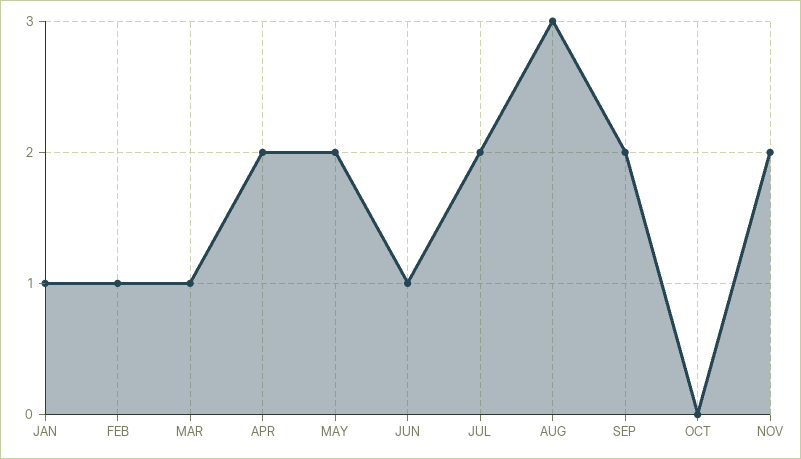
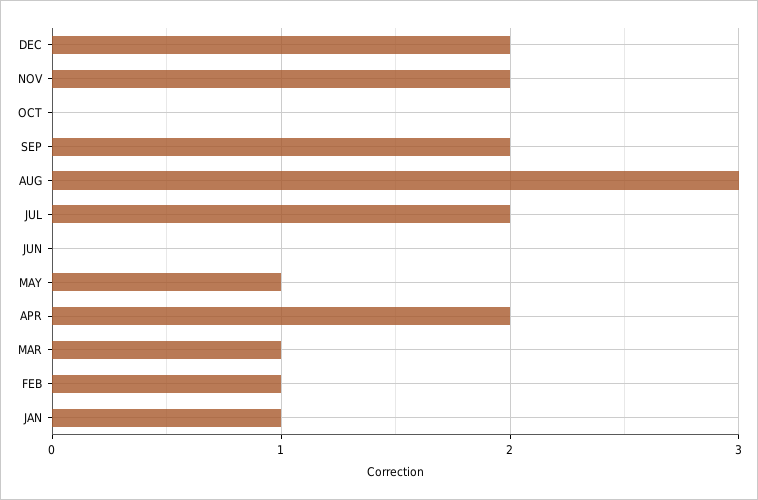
MAY: 2 -> 1
JUN: 1 -> 0
DEC: none -> 2

